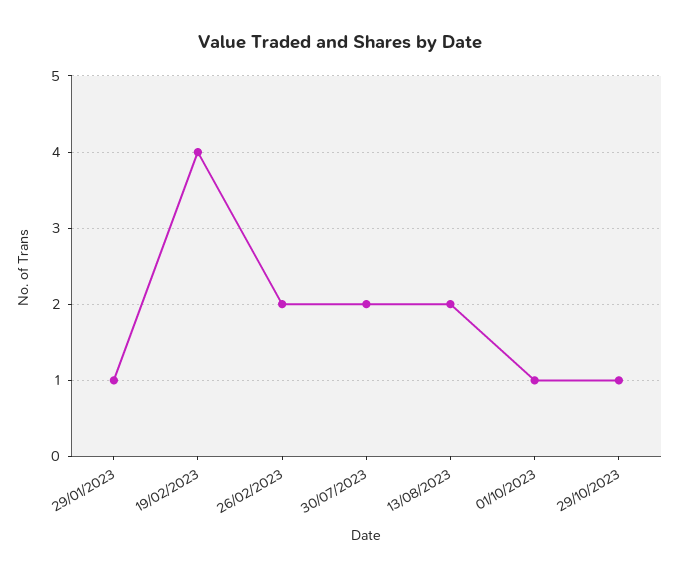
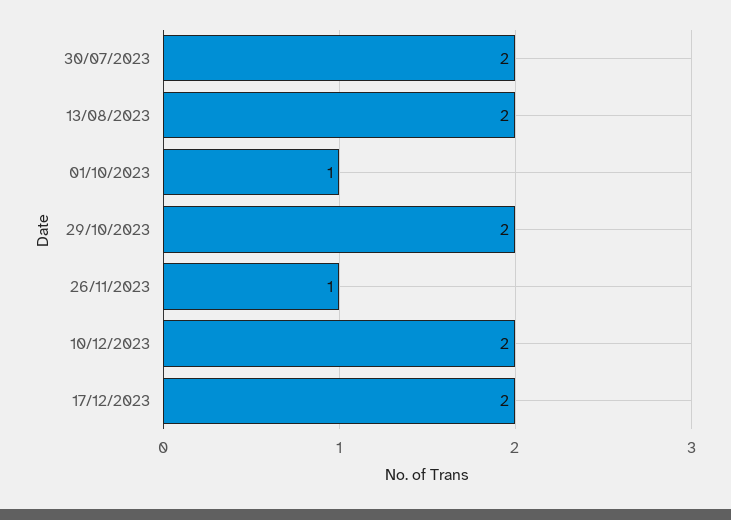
29/01/2023: 1 -> none
19/02/2023: 4 -> none
26/02/2023: 2 -> none
29/10/2023: 1 -> 2
26/11/2023: none -> 1
10/12/2023: none -> 2
17/12/2023: none -> 2

